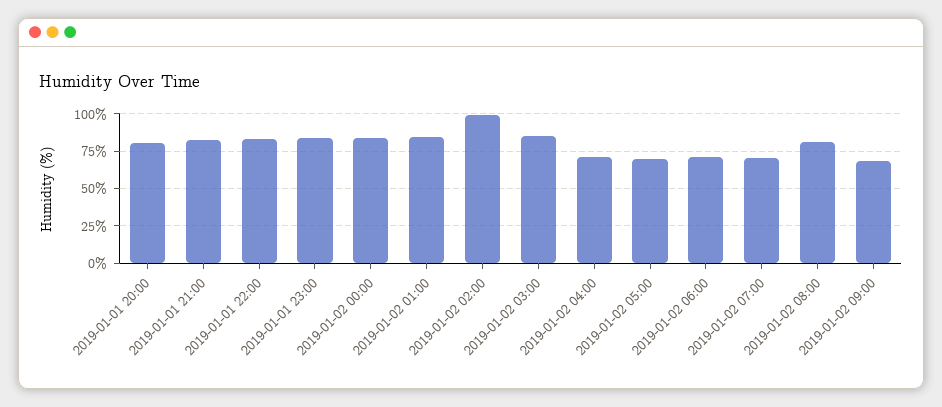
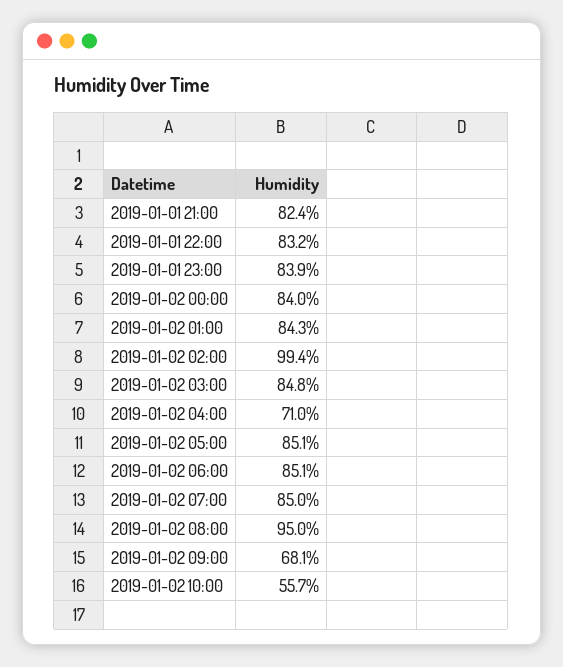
2019-01-01 20:00: 80 -> none
2019-01-02 05:00: 70 -> 85.1
2019-01-02 06:00: 70 -> 85.1
2019-01-02 07:00: 70 -> 85
2019-01-02 08:00: 80 -> 95
2019-01-02 10:00: none -> 55.7

